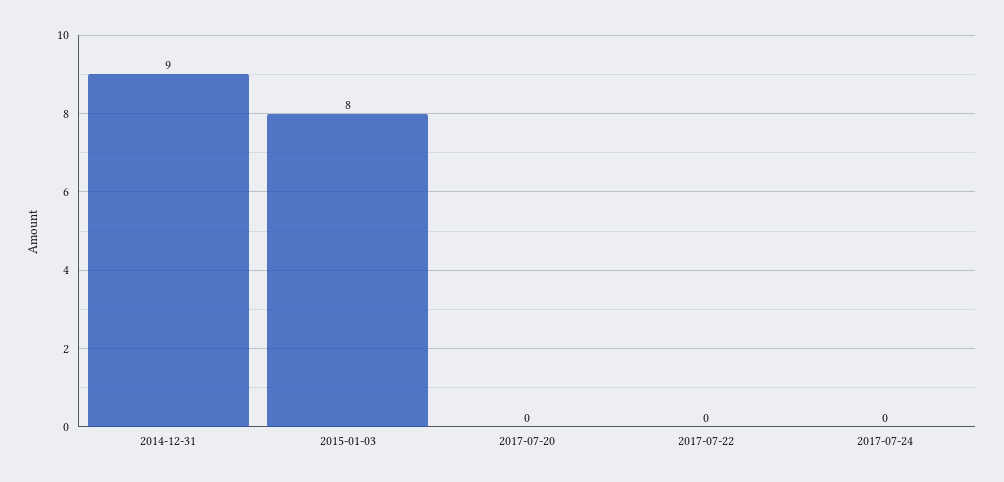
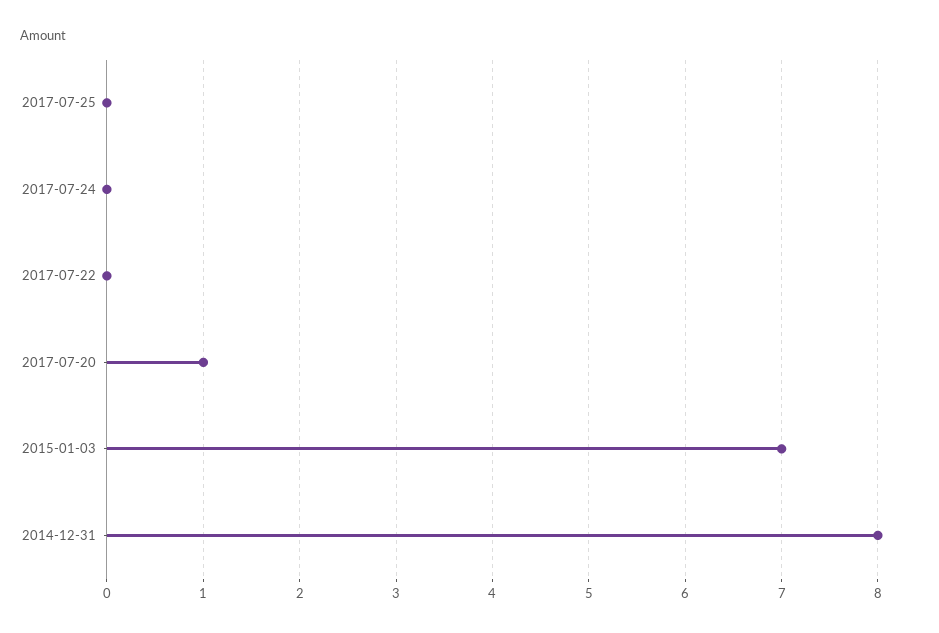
2014-12-31: 9 -> 8
2015-01-03: 8 -> 7
2017-07-20: 0 -> 1
2017-07-25: none -> 0

